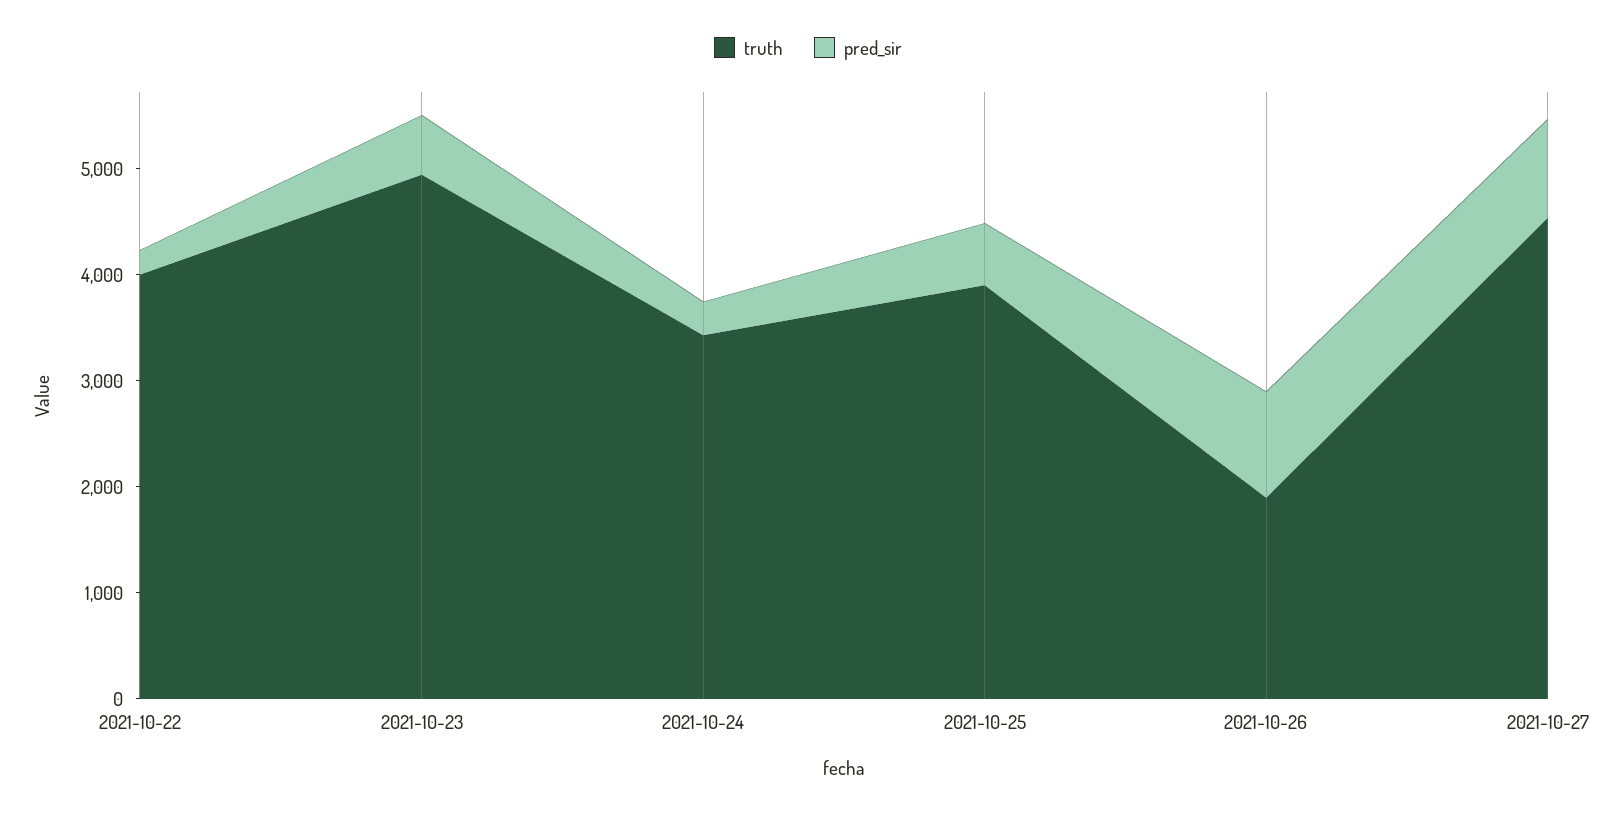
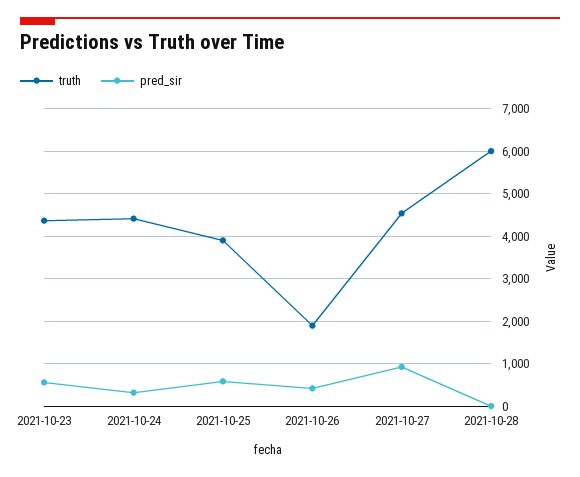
truth, 2021-10-22: 4000 -> none
pred_sir, 2021-10-22: 200 -> none
truth, 2021-10-23: 5000 -> 4400
truth, 2021-10-24: 3400 -> 4400
pred_sir, 2021-10-26: 1000 -> 400
truth, 2021-10-28: none -> 6000
pred_sir, 2021-10-28: none -> 0

